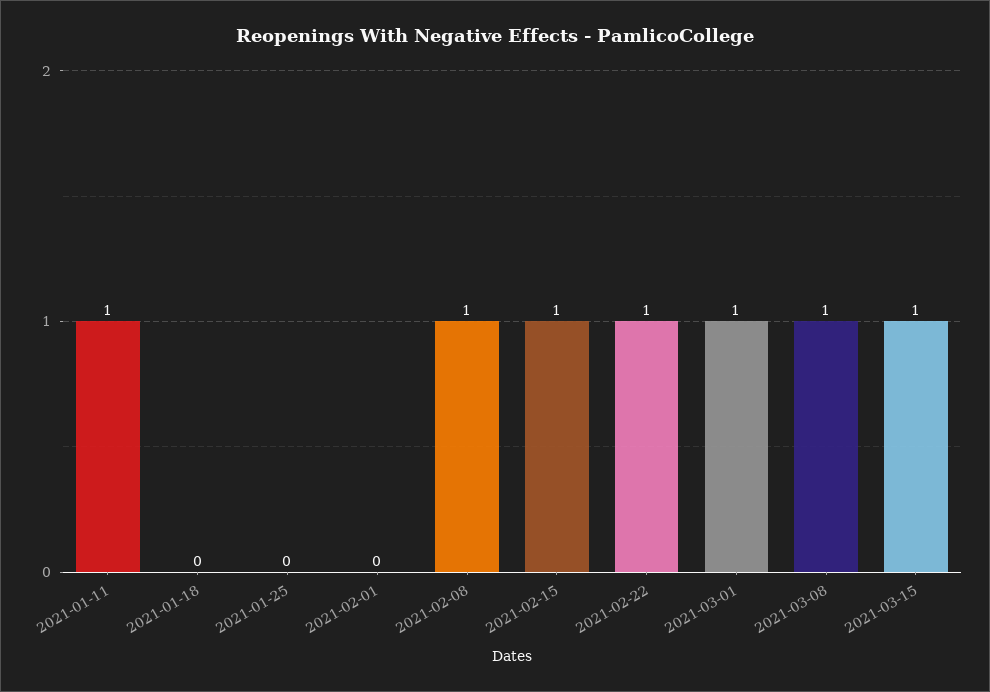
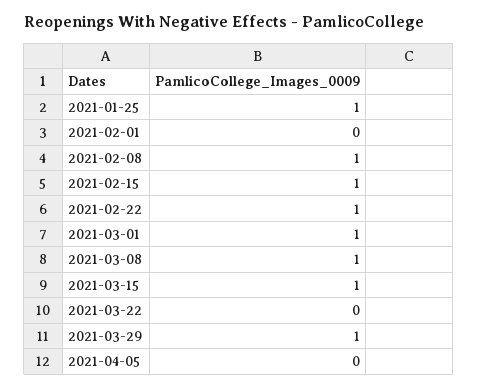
2021-01-11: 1 -> none
2021-01-18: 0 -> none
2021-01-25: 0 -> 1
2021-03-22: none -> 0
2021-03-29: none -> 1
2021-04-05: none -> 0

